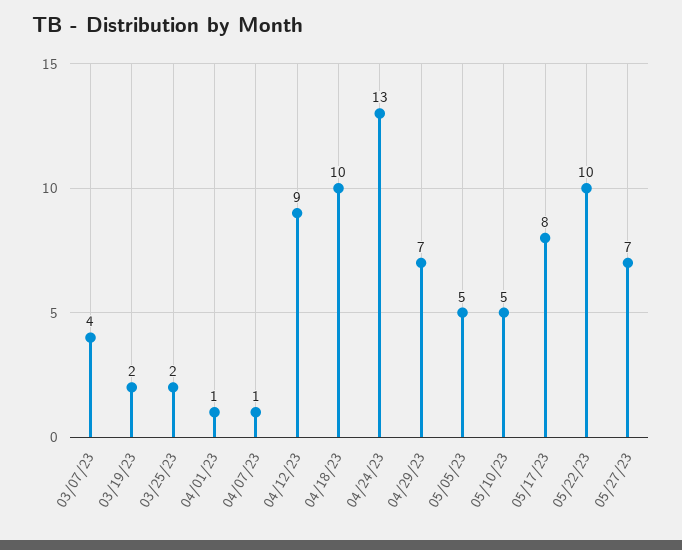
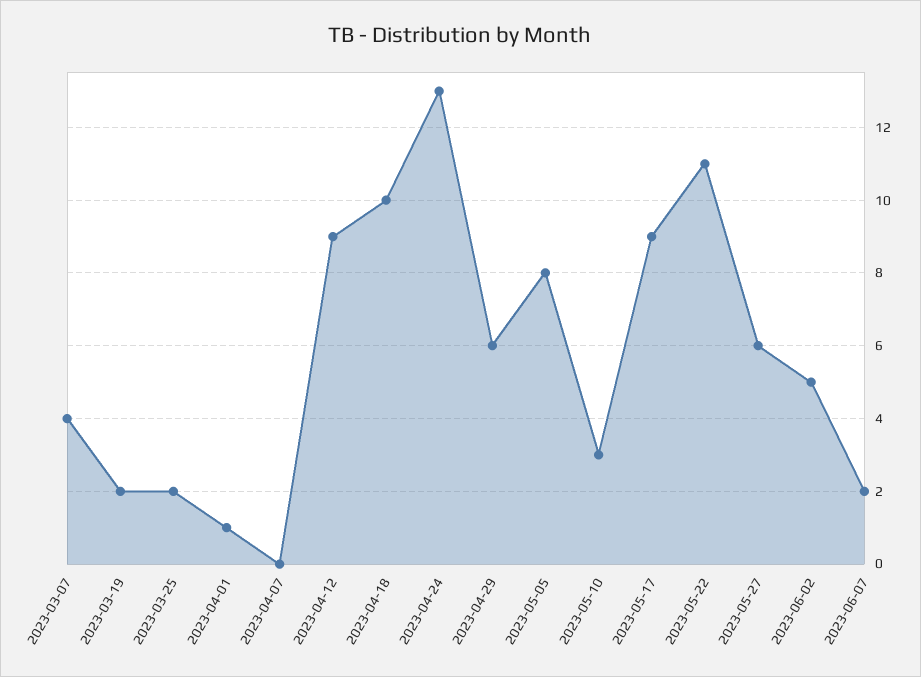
04/07/23: 1 -> 0
04/29/23: 7 -> 6
05/05/23: 5 -> 8
05/10/23: 5 -> 3
05/17/23: 8 -> 9
05/22/23: 10 -> 11
05/27/23: 7 -> 6
2023-06-02: none -> 5
2023-06-07: none -> 2

